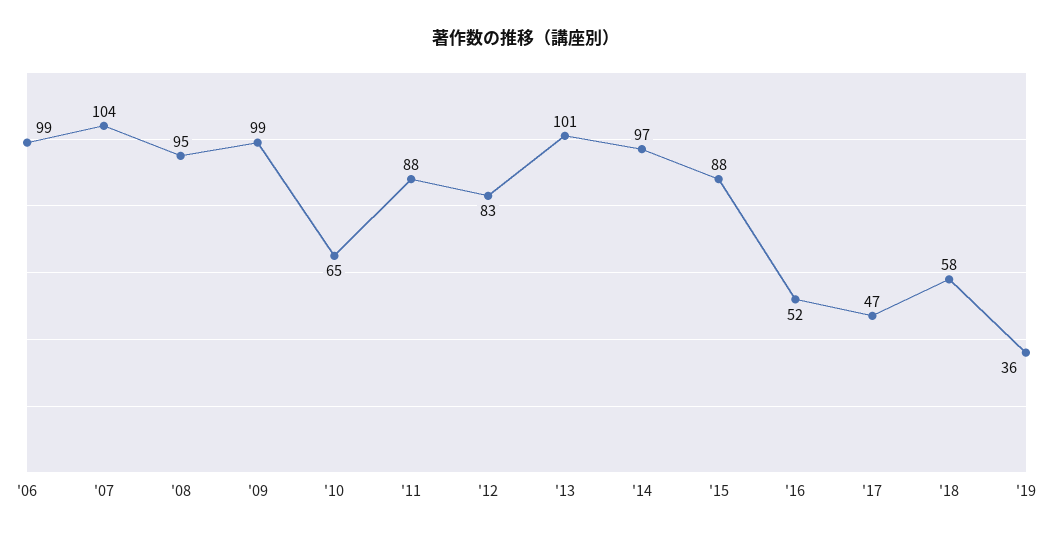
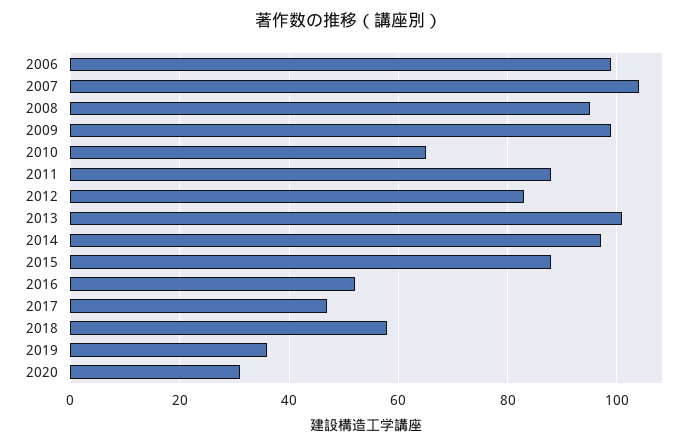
2020: none -> 30

